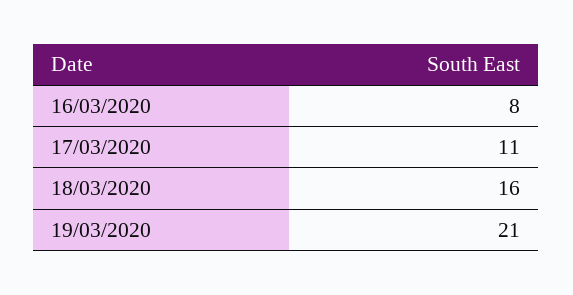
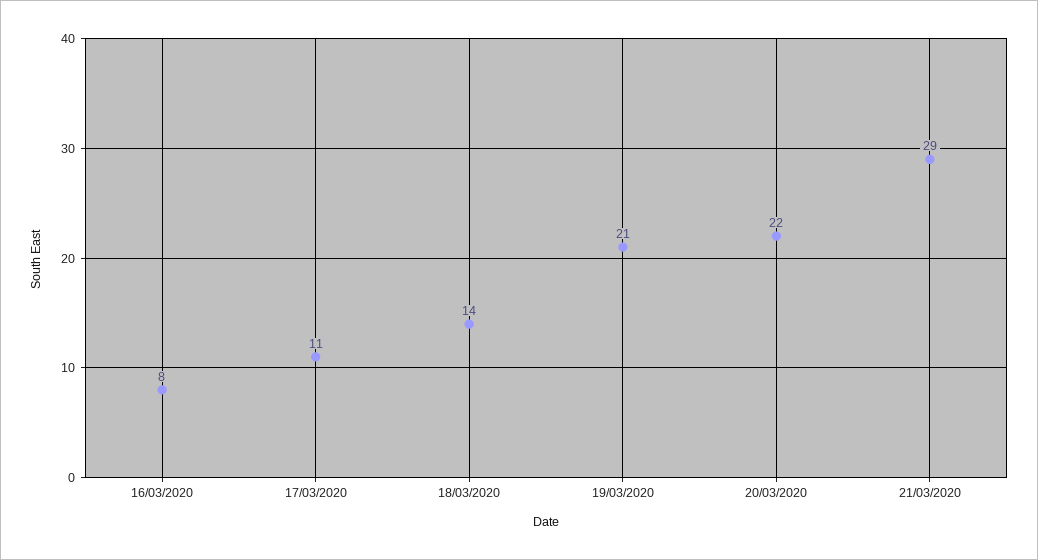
18/03/2020: 16 -> 14
20/03/2020: none -> 22
21/03/2020: none -> 29

